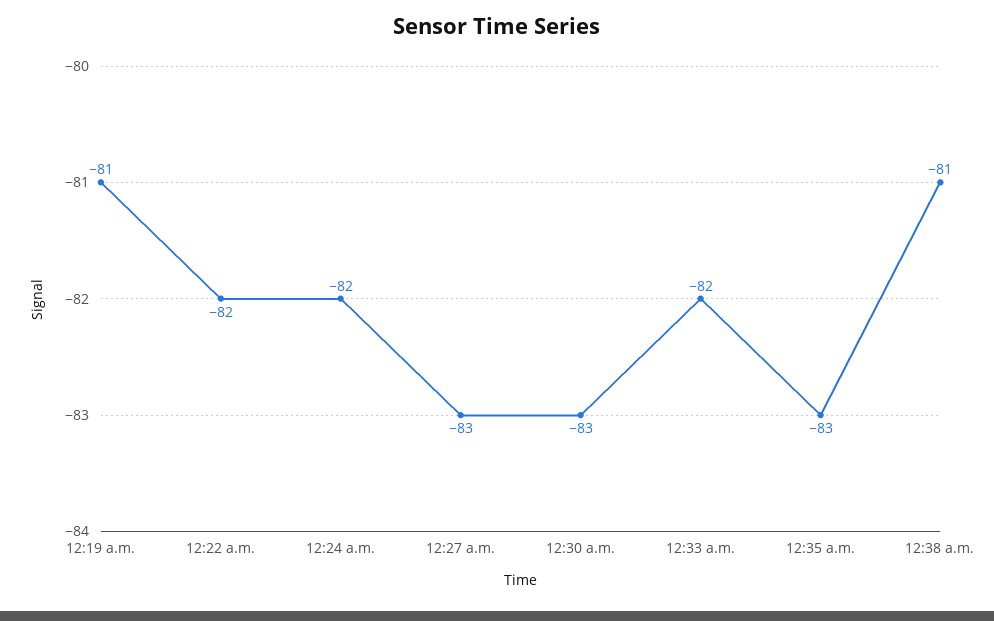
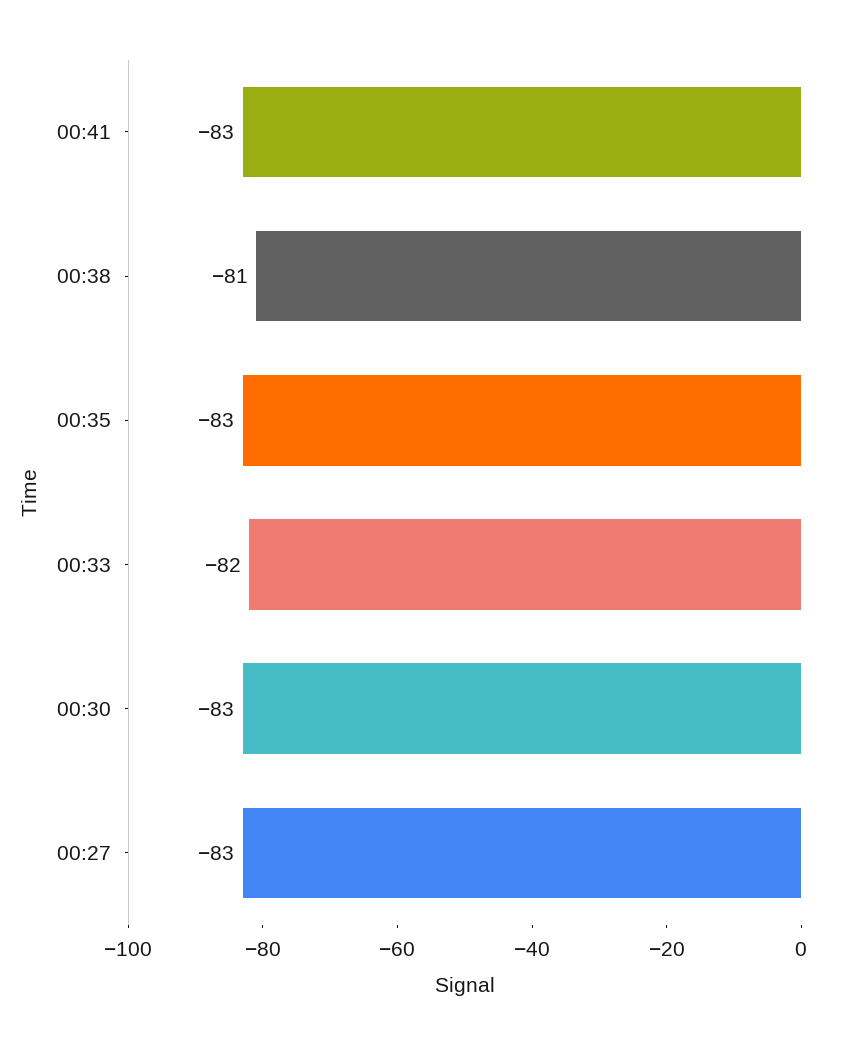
12:19 a.m.: -81 -> none
12:22 a.m.: -82 -> none
12:24 a.m.: -82 -> none
00:41: none -> -83

